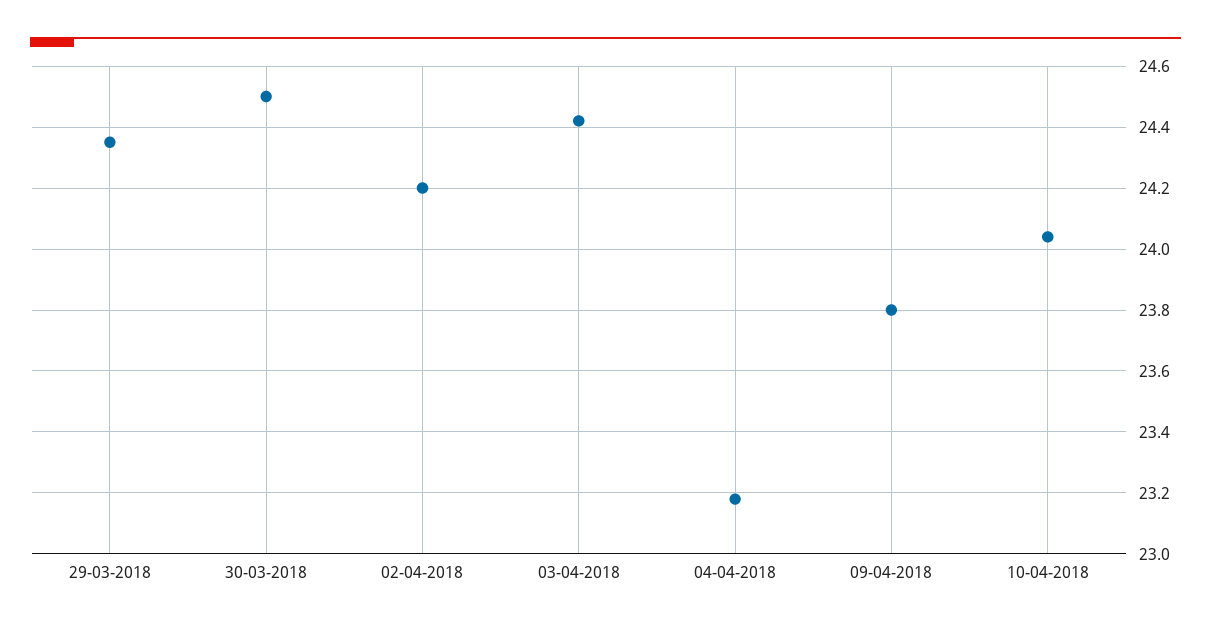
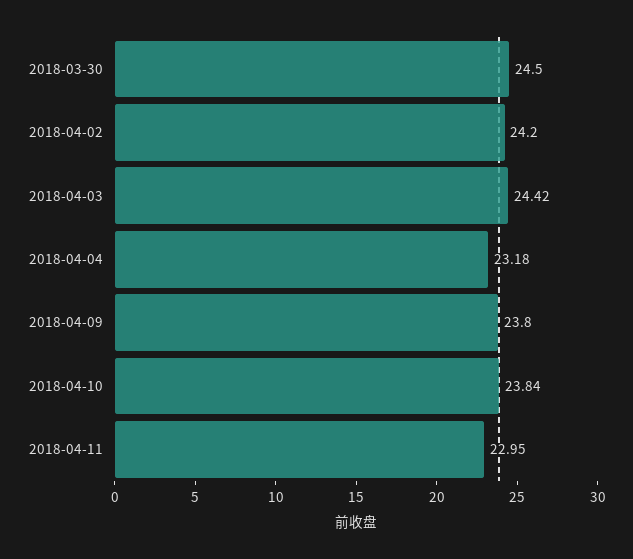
29-03-2018: 24.35 -> none
10-04-2018: 24.05 -> 23.84
2018-04-11: none -> 22.95

